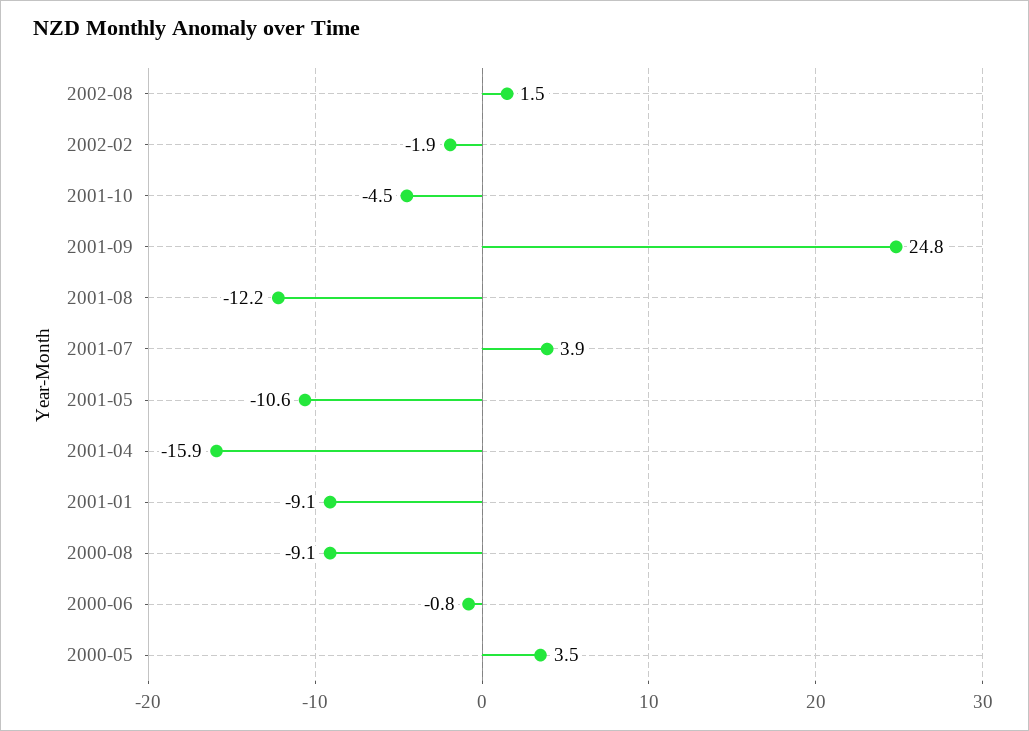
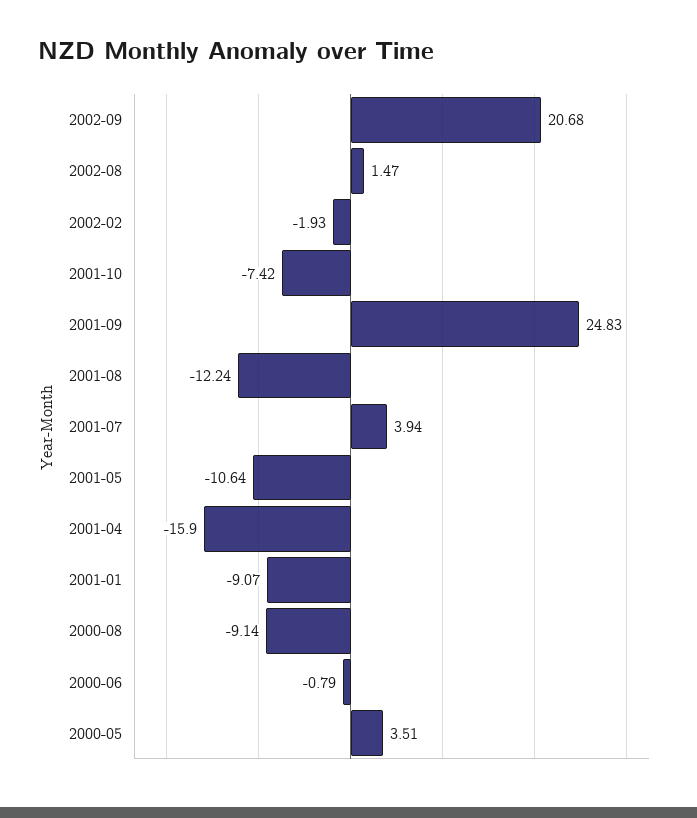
2001-10: -4.5 -> -7.42
2002-09: none -> 20.68

